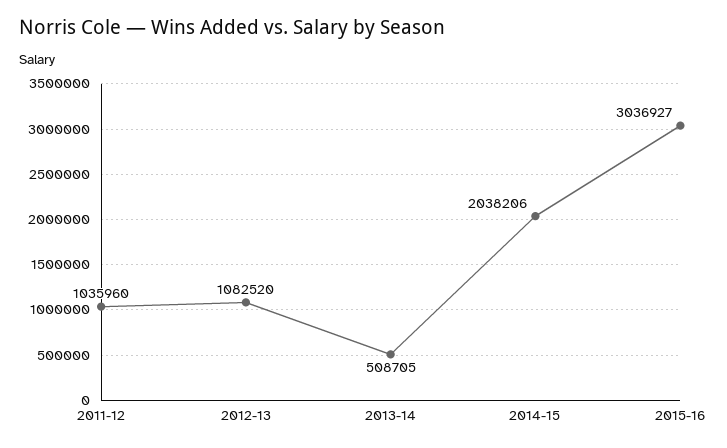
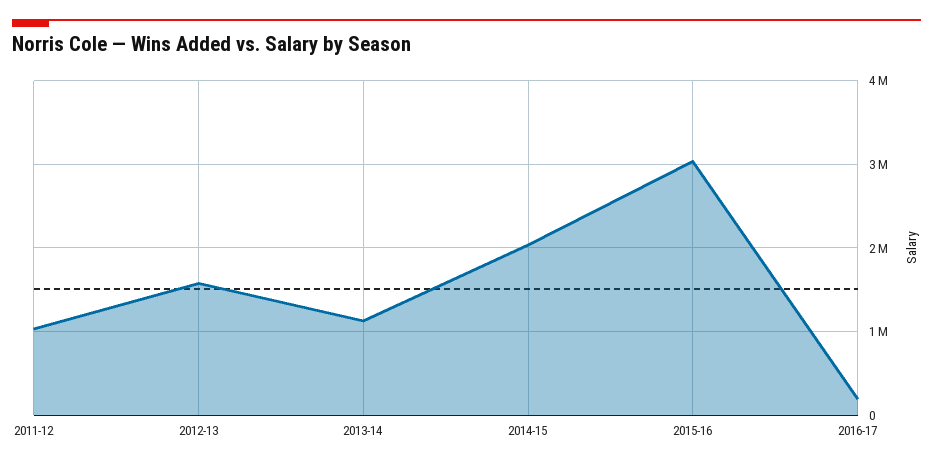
2012-13: 1082520 -> 1600000
2013-14: 508705 -> 1100000
2016-17: none -> 200000

